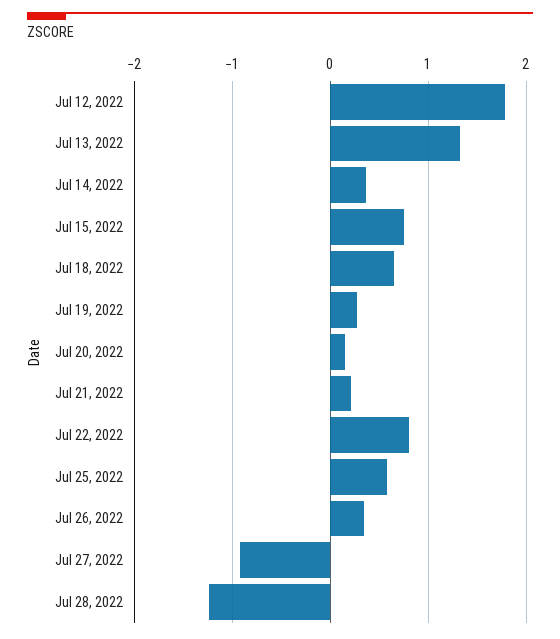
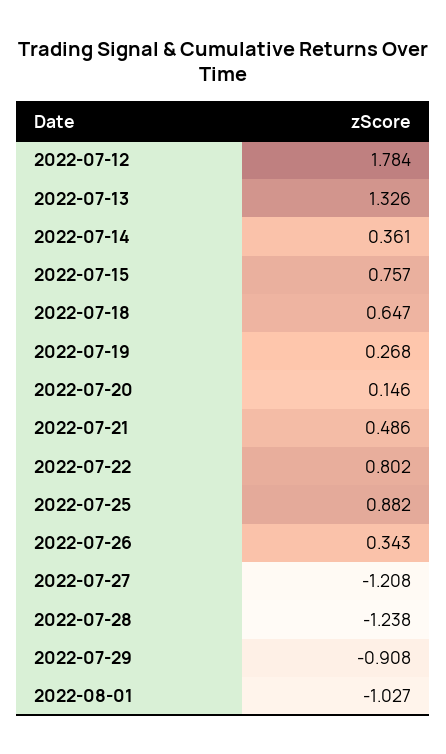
Jul 21, 2022: 0.2 -> 0.486
Jul 25, 2022: 0.6 -> 0.882
Jul 27, 2022: -0.9 -> -1.208
2022-07-29: none -> -0.908
2022-08-01: none -> -1.027

